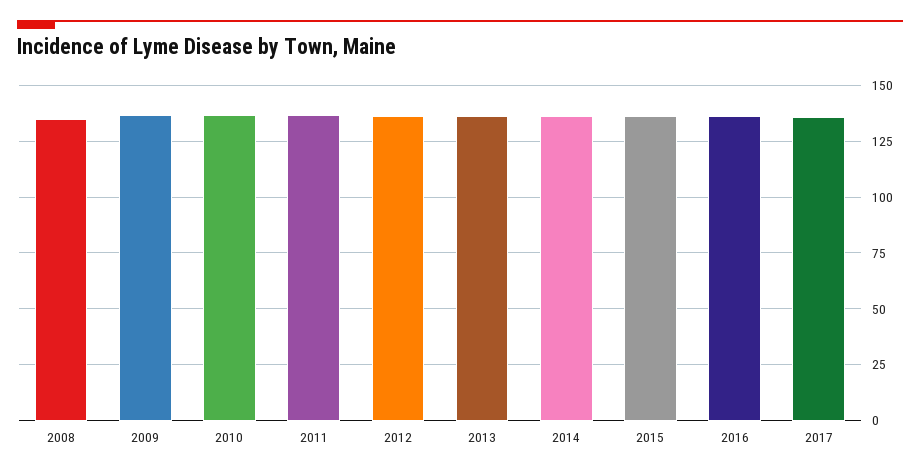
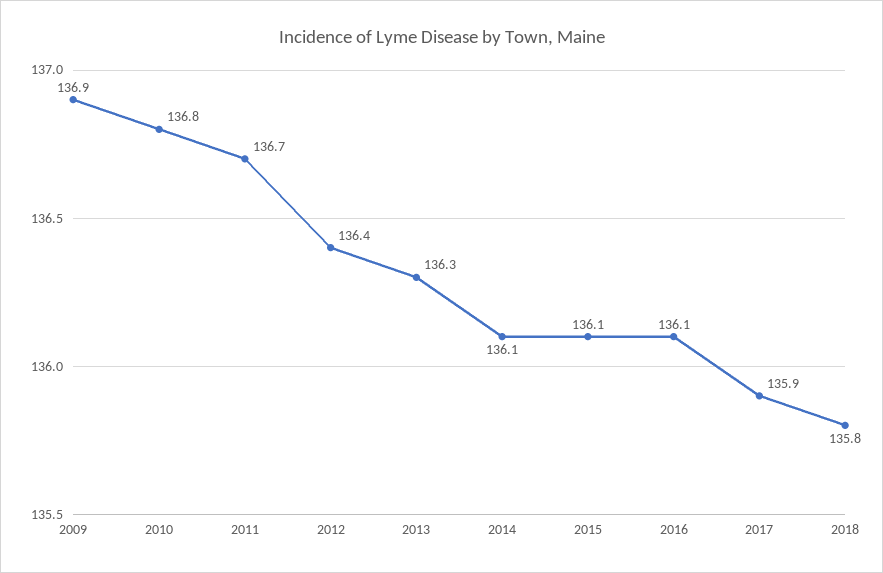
2008: 135 -> none
2018: none -> 135.8

